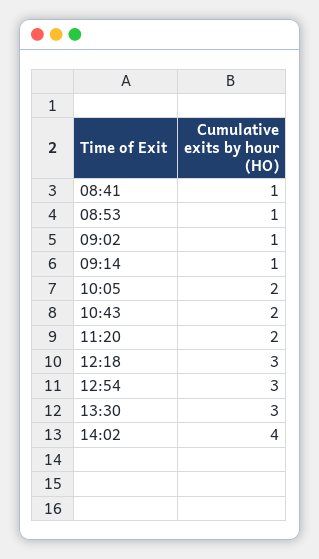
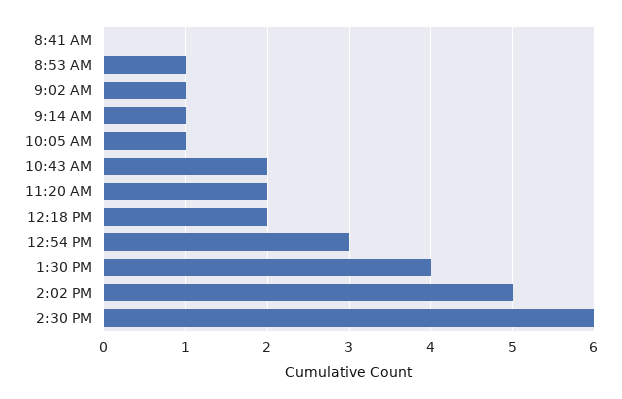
08:41: 1 -> 0
10:05: 2 -> 1
12:18: 3 -> 2
13:30: 3 -> 4
14:02: 4 -> 5
2:30 PM: none -> 6

